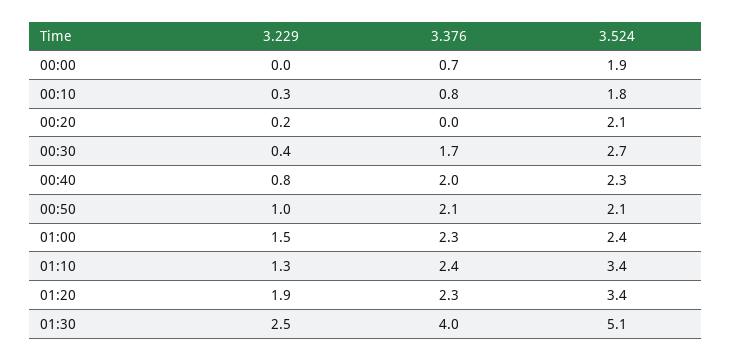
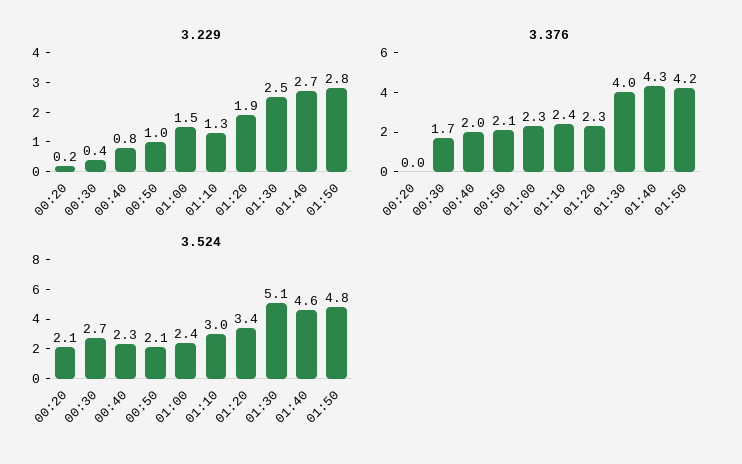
3.229, 00:00: 0 -> none
3.376, 00:00: 0.7 -> none
3.524, 00:00: 1.9 -> none
3.229, 00:10: 0.3 -> none
3.376, 00:10: 0.8 -> none
3.524, 00:10: 1.8 -> none
3.524, 01:10: 3.4 -> 3
3.229, 01:40: none -> 2.7
3.229, 01:50: none -> 2.8
3.376, 01:40: none -> 4.3
3.376, 01:50: none -> 4.2
3.524, 01:40: none -> 4.6
3.524, 01:50: none -> 4.8

